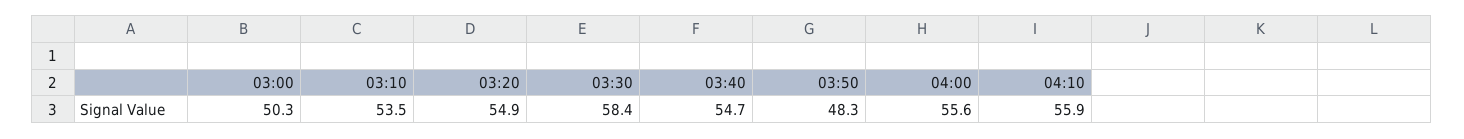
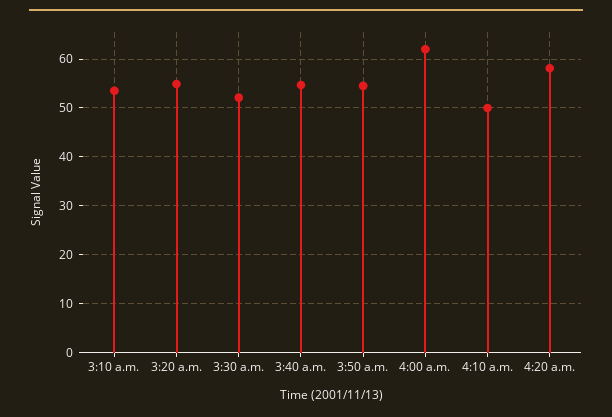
03:00: 50.3 -> none
03:30: 58.4 -> 52
03:50: 48.3 -> 54
04:00: 55.6 -> 62
04:10: 55.9 -> 50
4:20 a.m.: none -> 58

